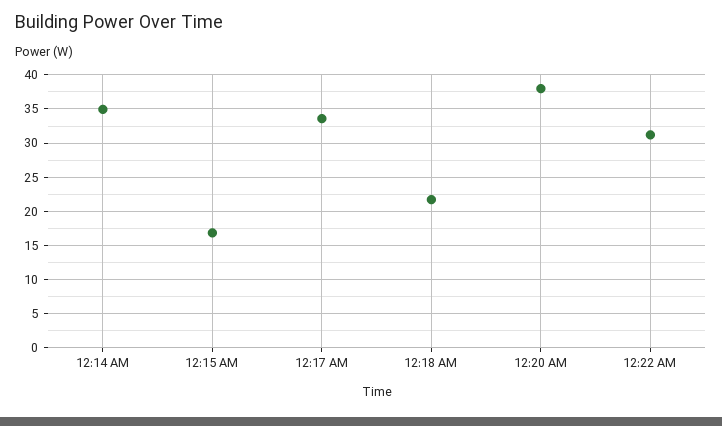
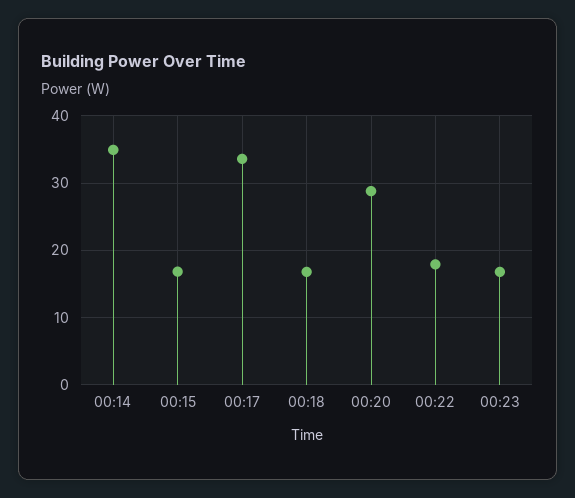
12:18 AM: 22 -> 17
12:20 AM: 38 -> 29
12:22 AM: 31 -> 18
00:23: none -> 17

